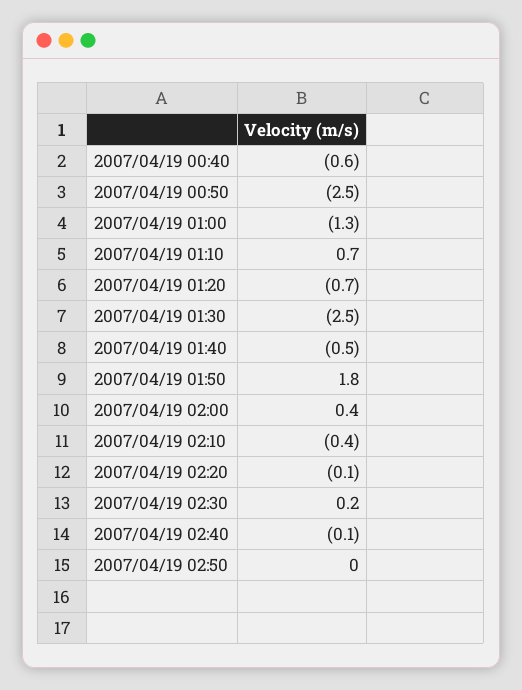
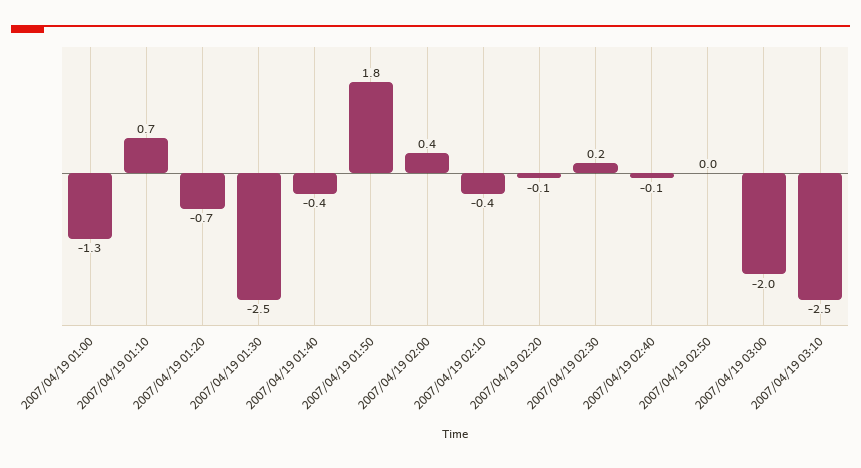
2007/04/19 00:40: -0.6 -> none
2007/04/19 00:50: -2.5 -> none
2007/04/19 01:40: -0.5 -> -0.4
2007/04/19 03:00: none -> -2
2007/04/19 03:10: none -> -2.5

